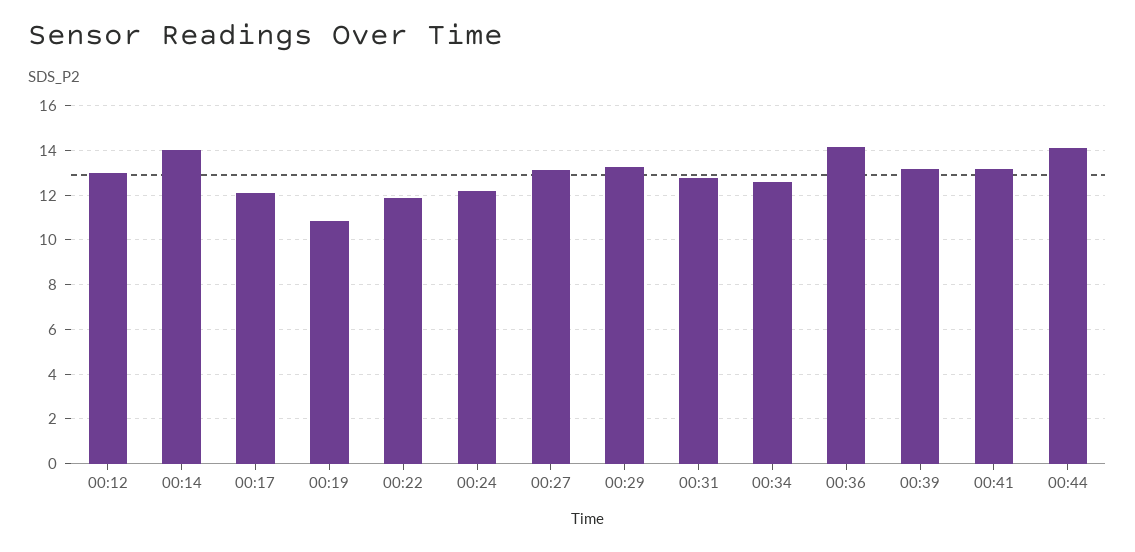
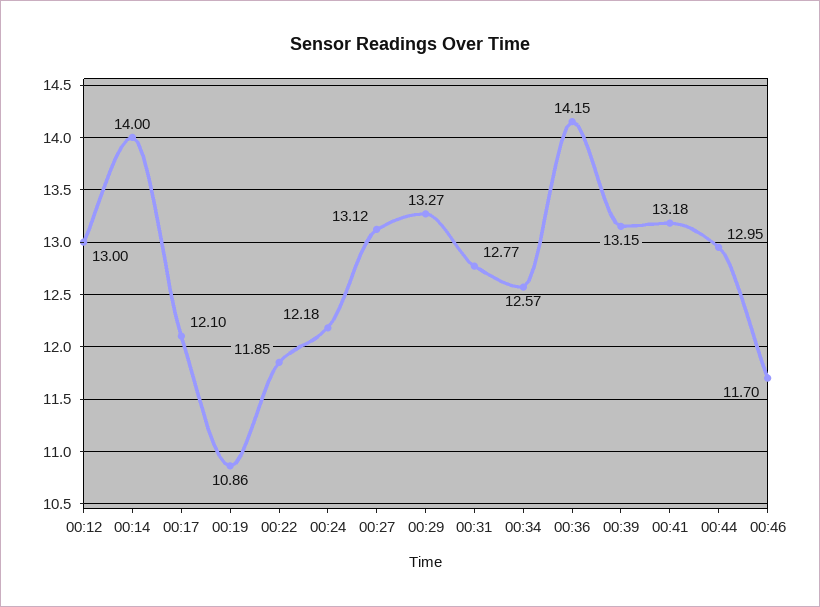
00:44: 14 -> 12.95
00:46: none -> 11.7

